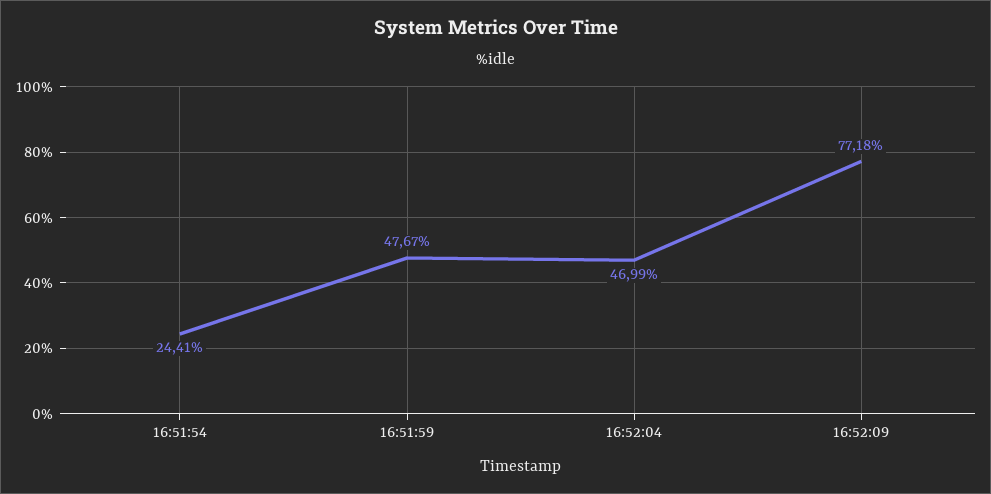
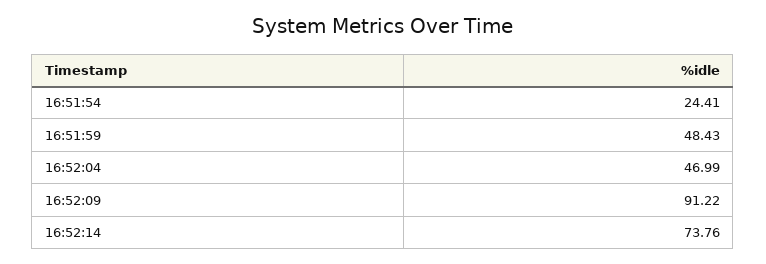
16:51:59: 47.67 -> 48.43
16:52:09: 77.18 -> 91.22
16:52:14: none -> 73.76

